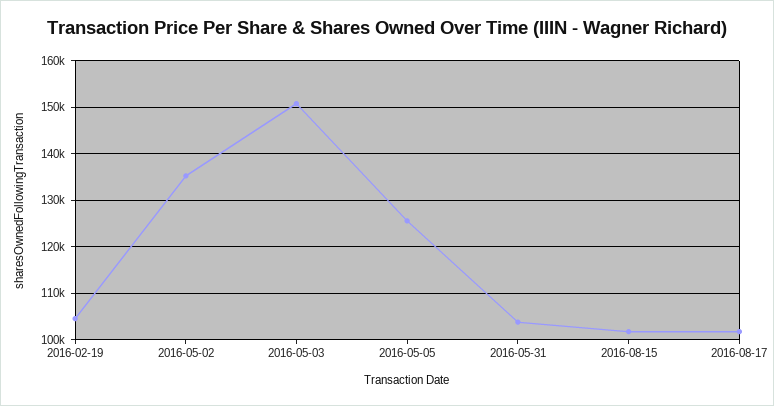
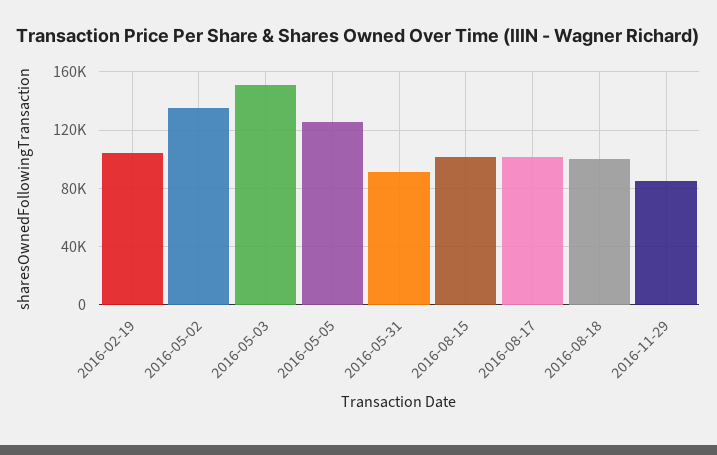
2016-05-31: 104000 -> 90000
2016-08-18: none -> 100000
2016-11-29: none -> 85000

